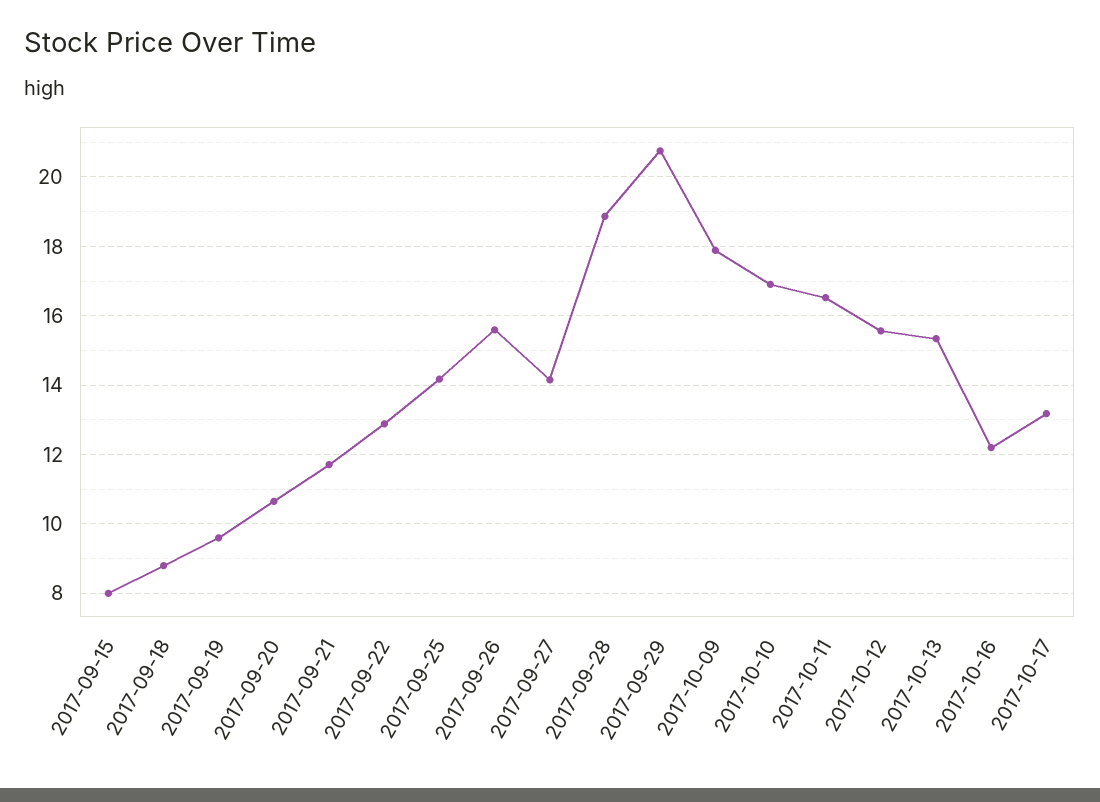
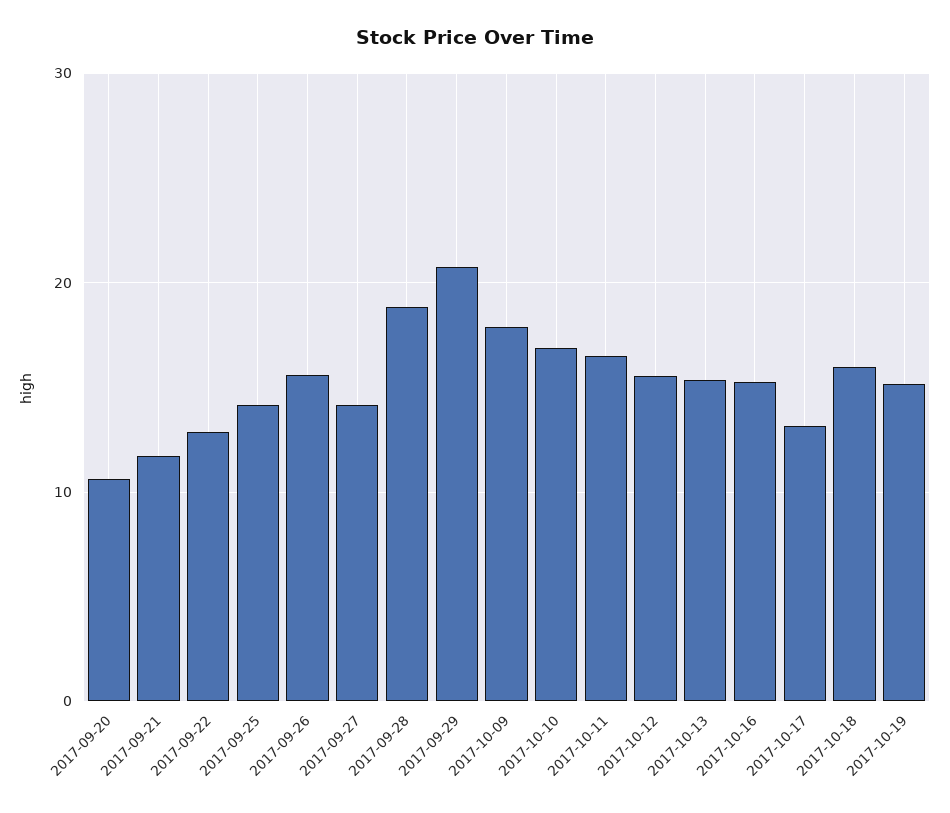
2017-09-15: 8 -> none
2017-09-18: 8.8 -> none
2017-09-19: 9.6 -> none
2017-10-16: 12.2 -> 15
2017-10-18: none -> 16
2017-10-19: none -> 15

